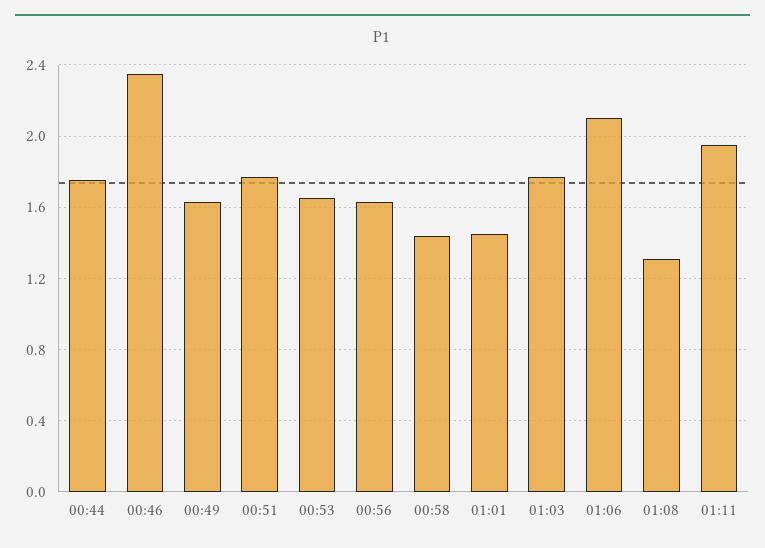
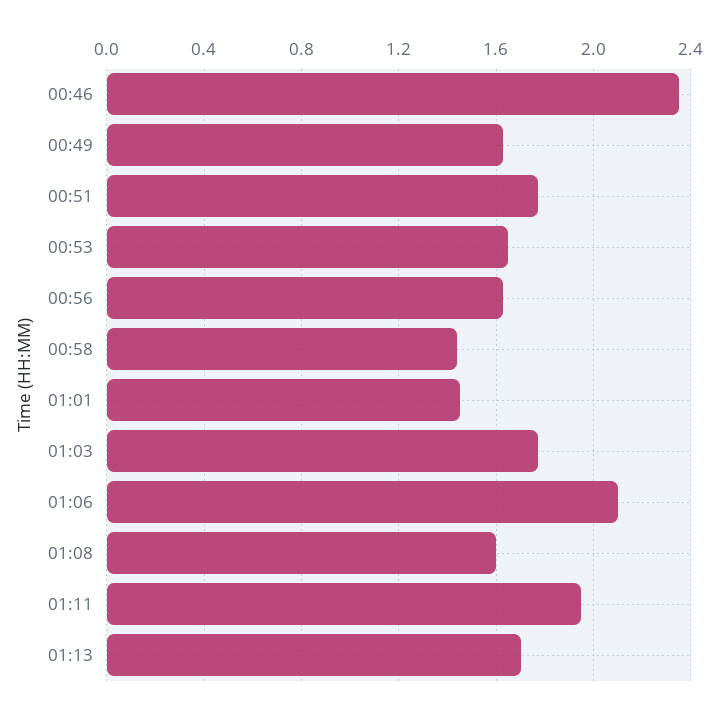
00:44: 1.75 -> none
01:08: 1.3 -> 1.6
01:13: none -> 1.7

